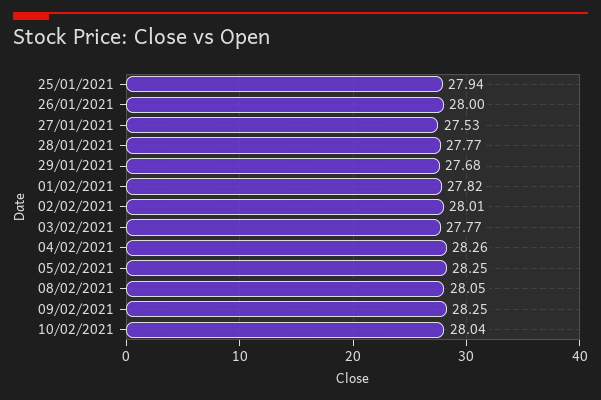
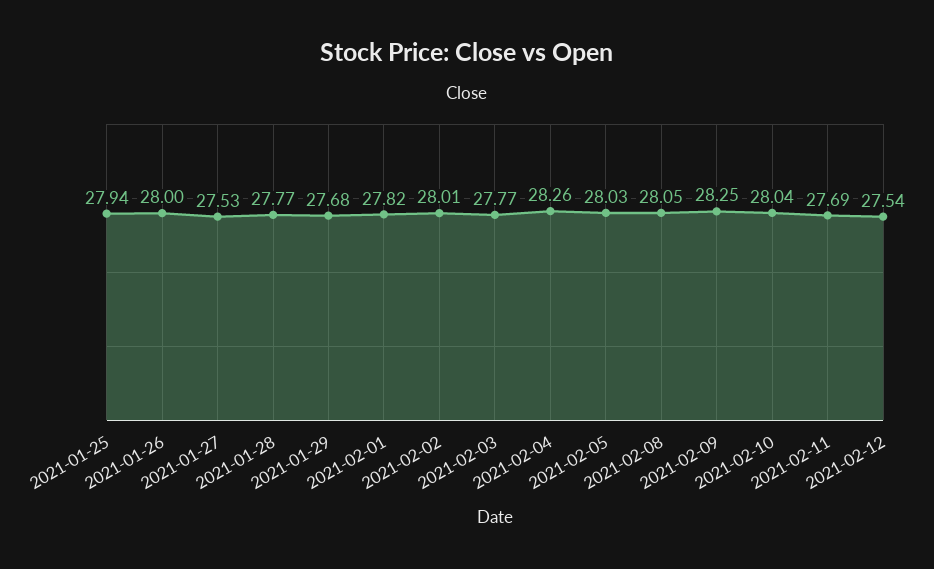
05/02/2021: 28.25 -> 28.03
2021-02-11: none -> 27.69
2021-02-12: none -> 27.54

